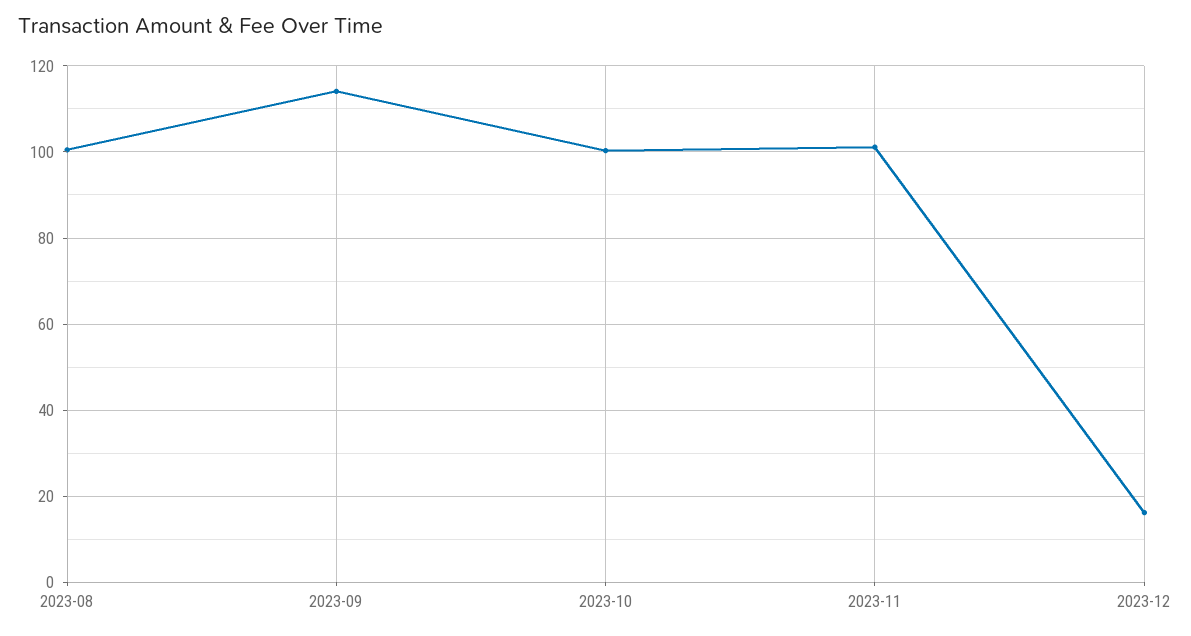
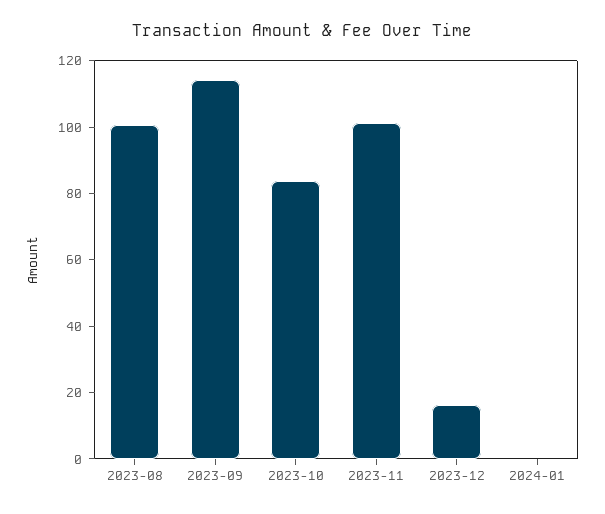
2023-10: 100 -> 85
2024-01: none -> 0

